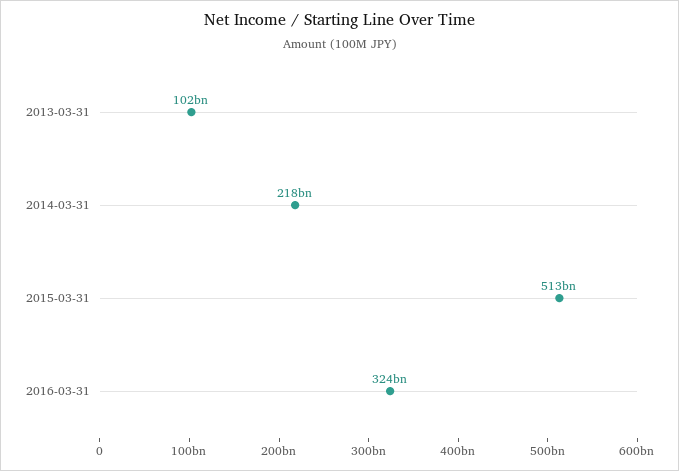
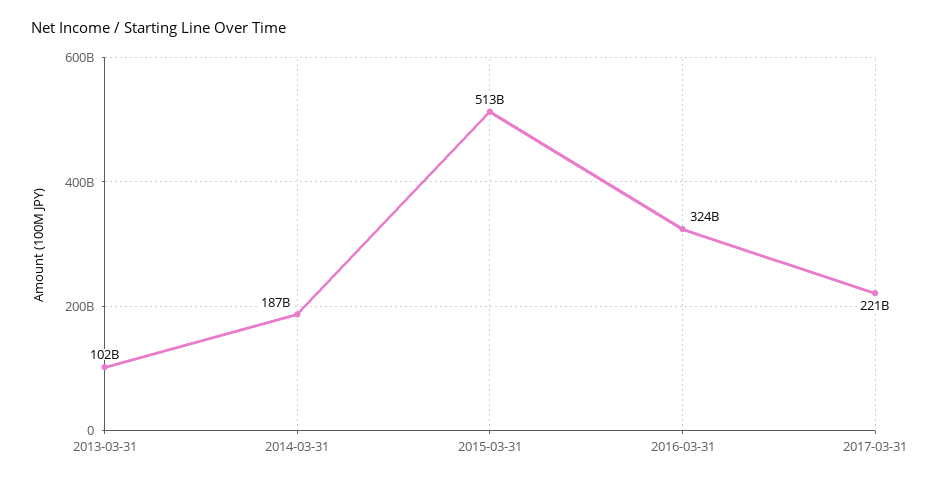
2014-03-31: 218000000000 -> 187000000000
2017-03-31: none -> 221000000000

